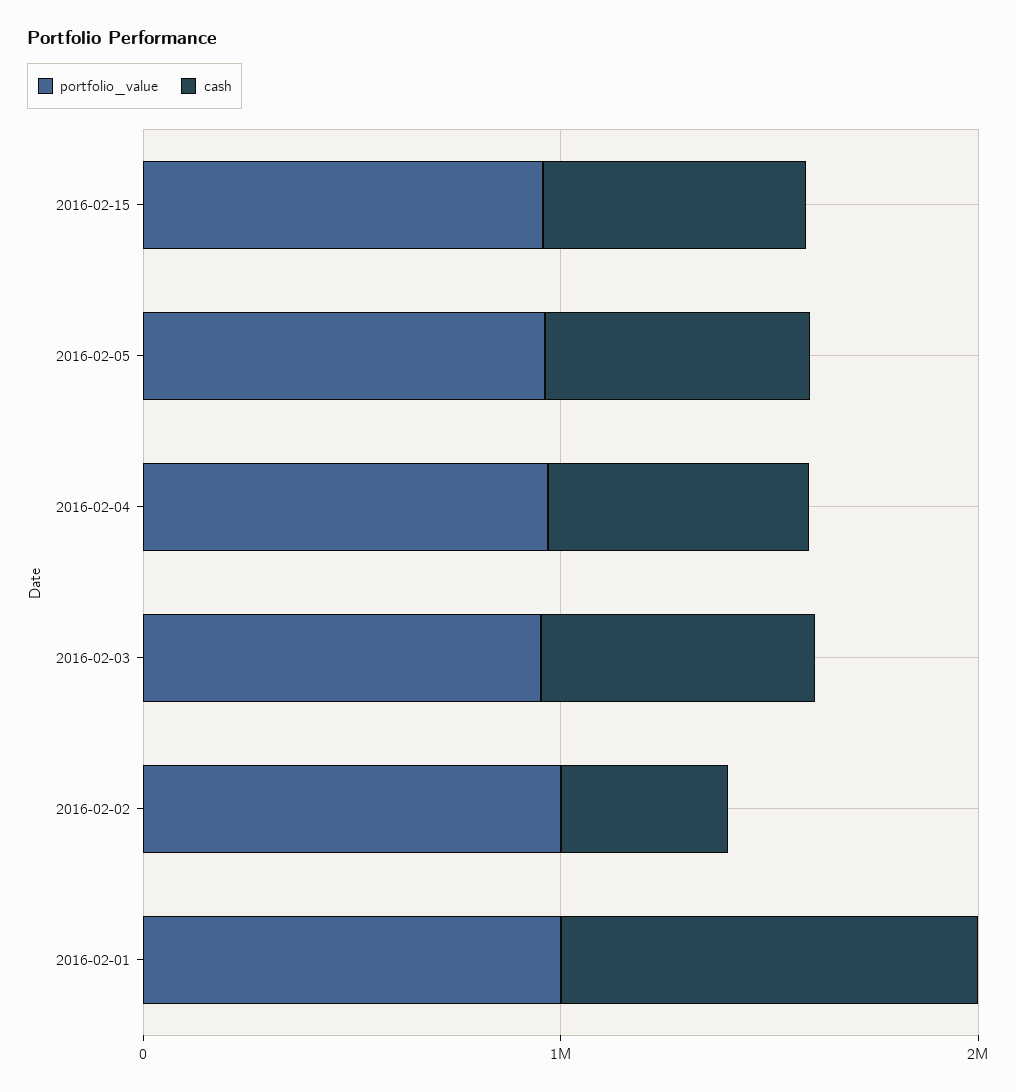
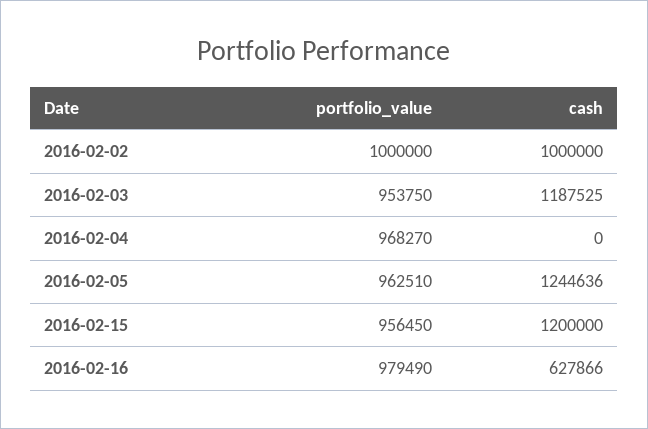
cash, 2016-02-15: 600000 -> 1200000
cash, 2016-02-05: 600000 -> 1244636
cash, 2016-02-04: 600000 -> 0
cash, 2016-02-03: 600000 -> 1187525
cash, 2016-02-02: 400000 -> 1000000
portfolio_value, 2016-02-01: 1000000 -> none
cash, 2016-02-01: 1000000 -> none
portfolio_value, 2016-02-16: none -> 979490
cash, 2016-02-16: none -> 627866

